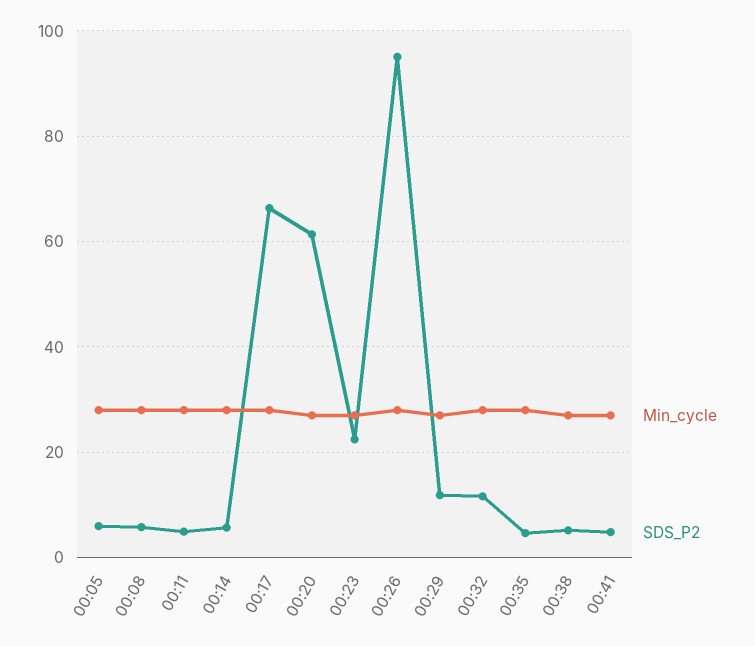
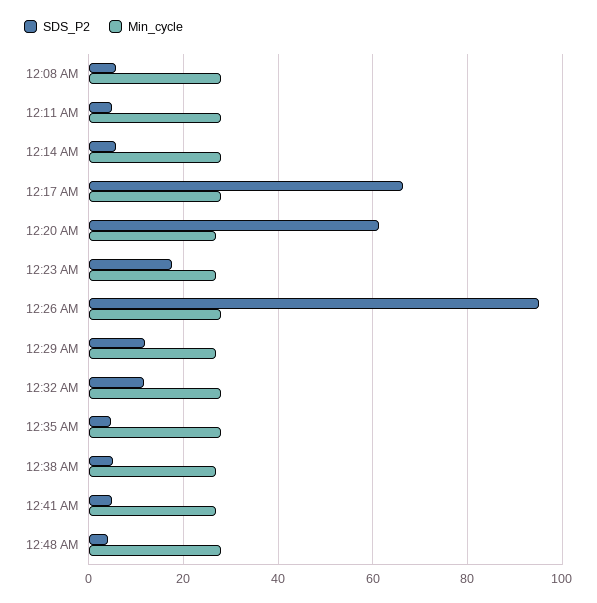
Min_cycle, 00:05: 28 -> none
SDS_P2, 00:05: 6 -> none
SDS_P2, 00:23: 22 -> 18
SDS_P2, 12:48 AM: none -> 4
Min_cycle, 12:48 AM: none -> 28

